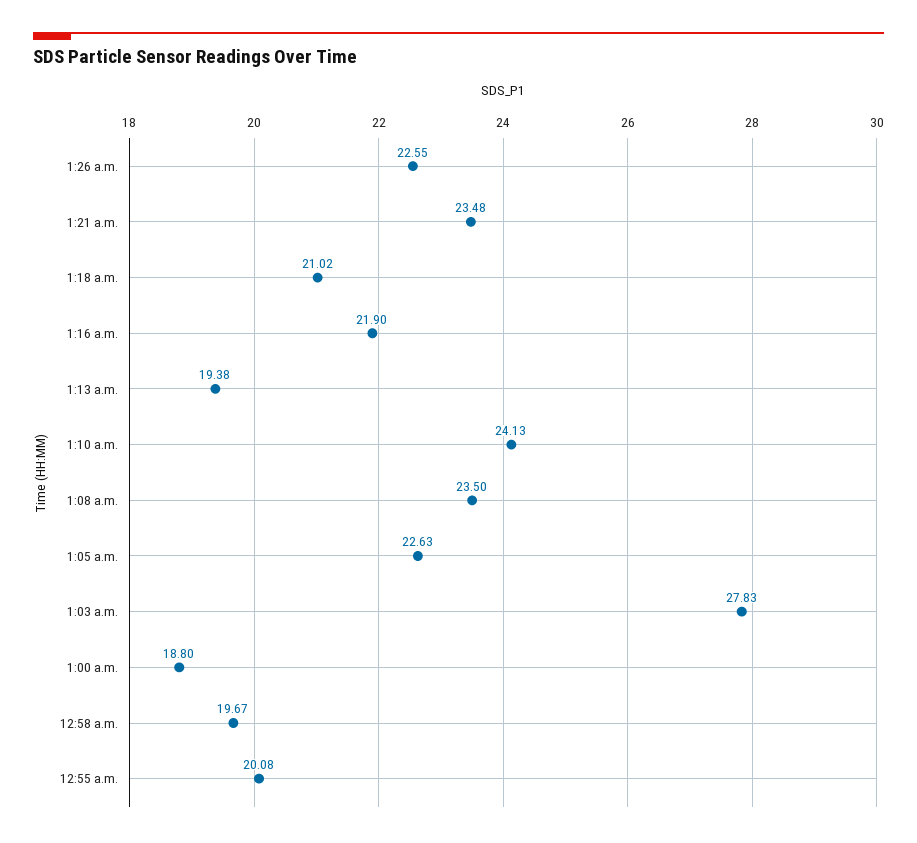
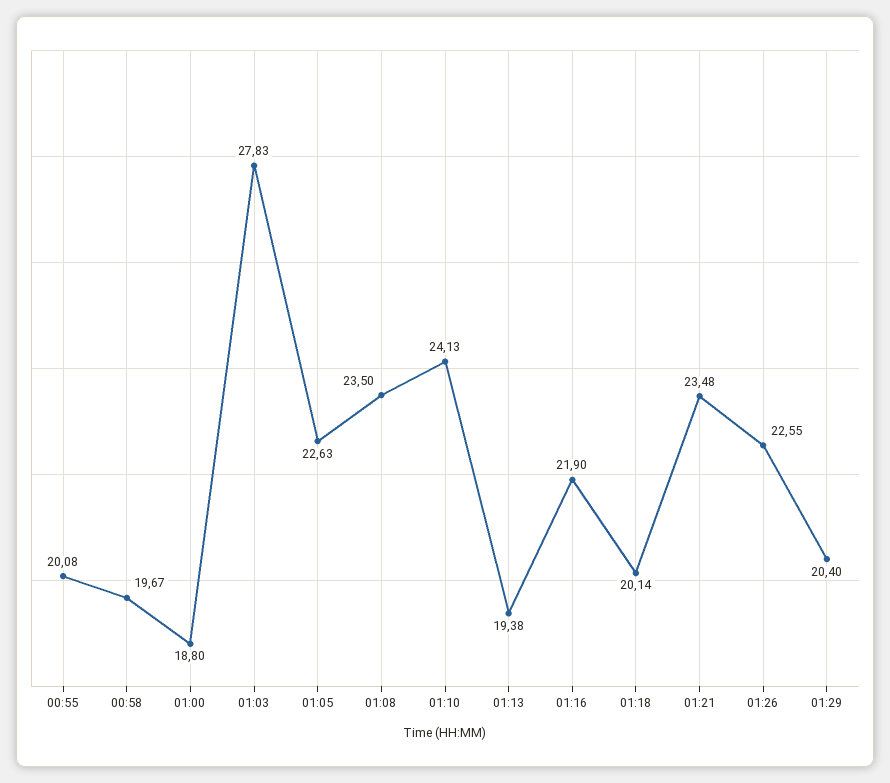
1:18 a.m.: 21.02 -> 20.14
01:29: none -> 20.4

